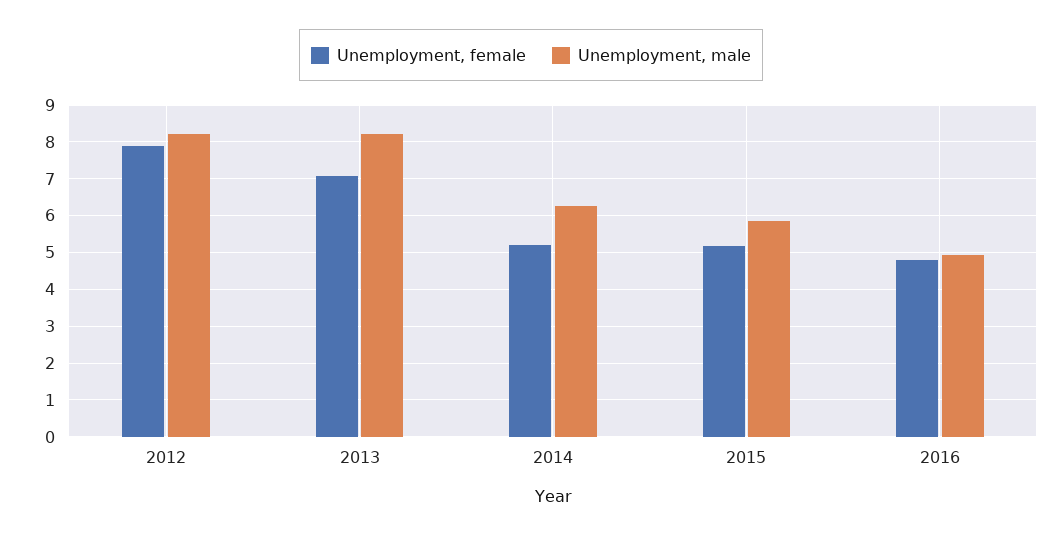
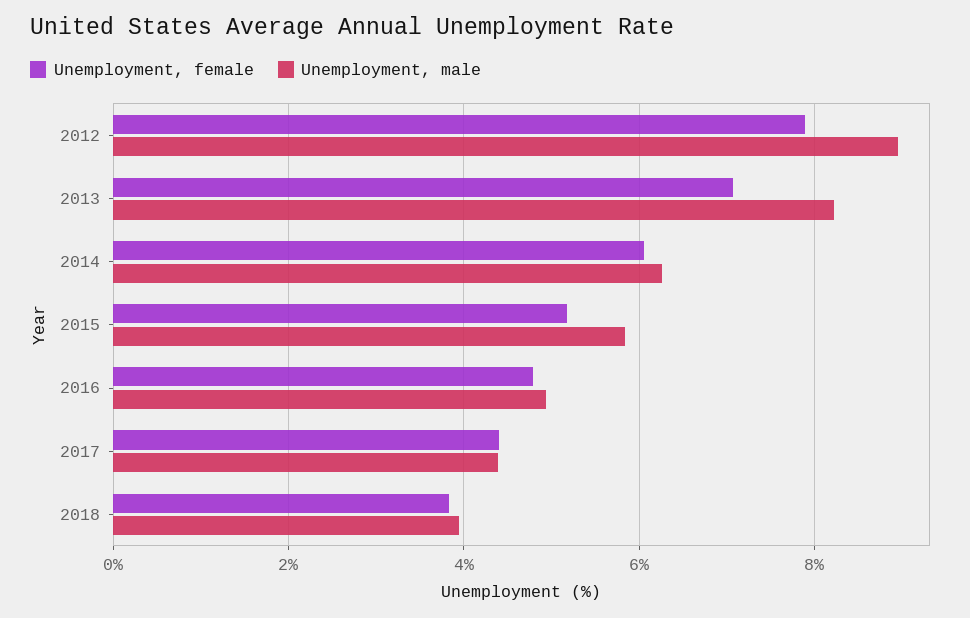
Unemployment, male, 2012: 8.2 -> 9
Unemployment, female, 2014: 5.2 -> 6
Unemployment, female, 2017: none -> 4.4
Unemployment, male, 2017: none -> 4.4
Unemployment, female, 2018: none -> 3.8
Unemployment, male, 2018: none -> 4

